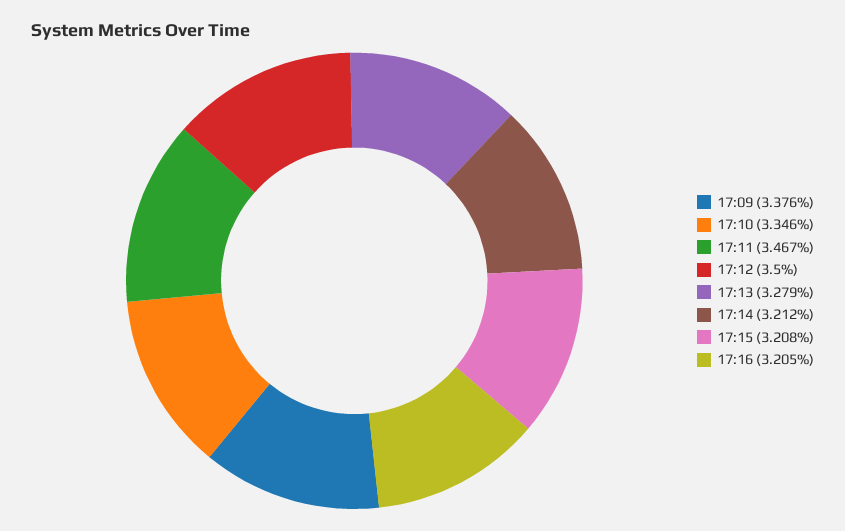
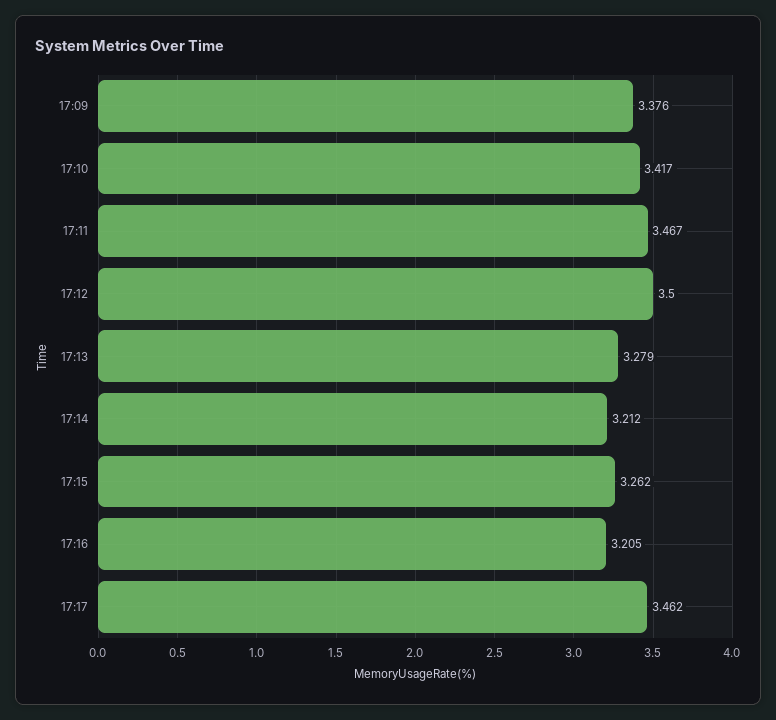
17:10: 3.346 -> 3.417
17:15: 3.208 -> 3.262
17:17: none -> 3.462

